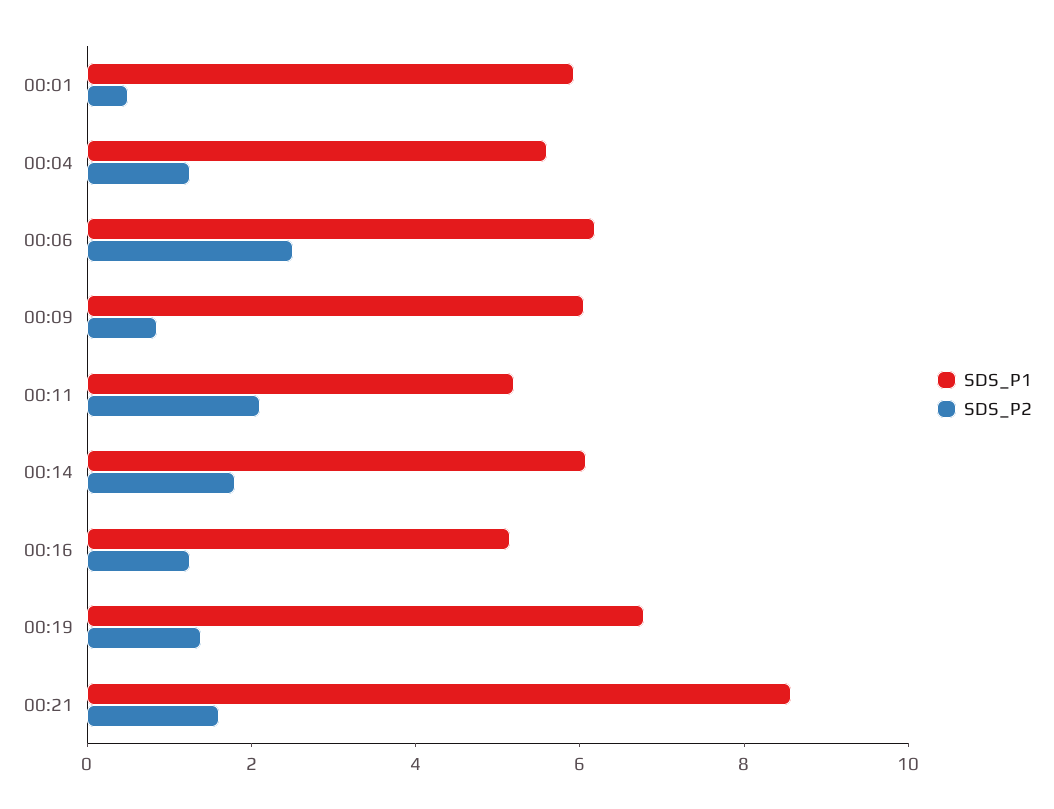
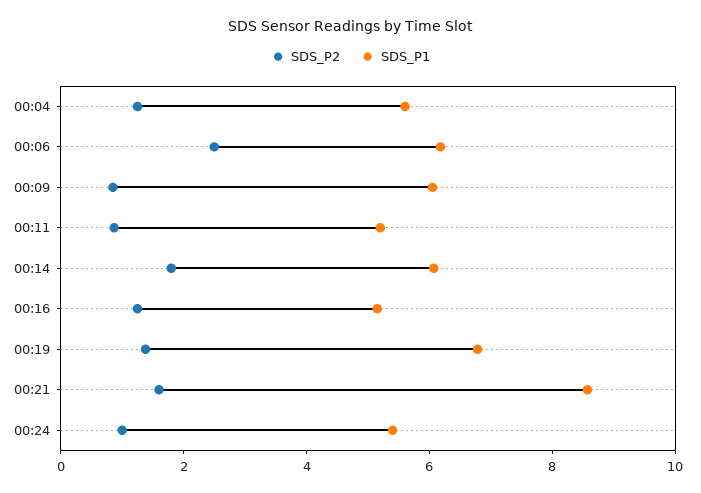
SDS_P1, 00:01: 6 -> none
SDS_P2, 00:01: 0.5 -> none
SDS_P2, 00:11: 2 -> 1
SDS_P2, 00:24: none -> 1
SDS_P1, 00:24: none -> 5.5

